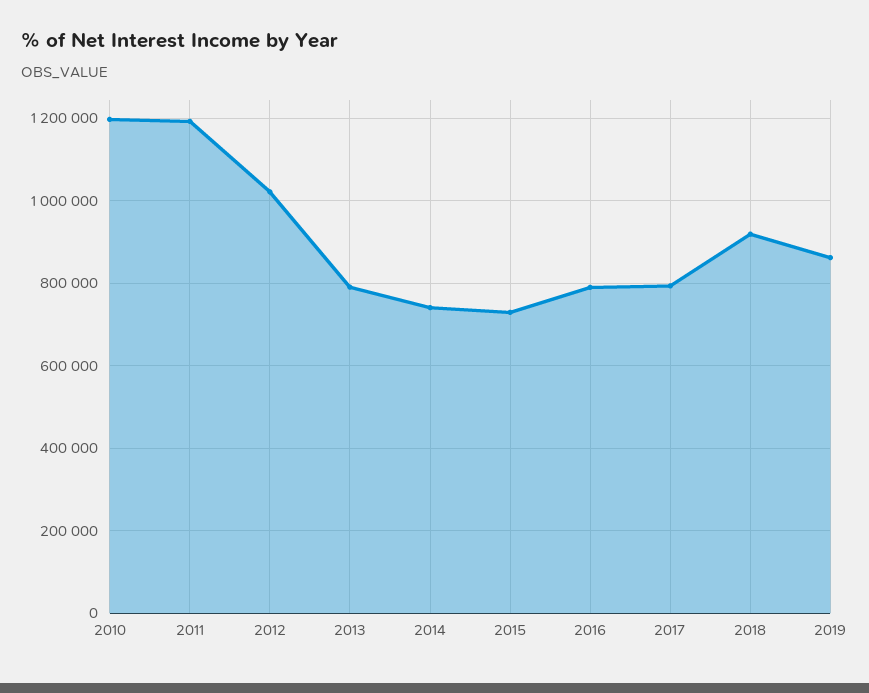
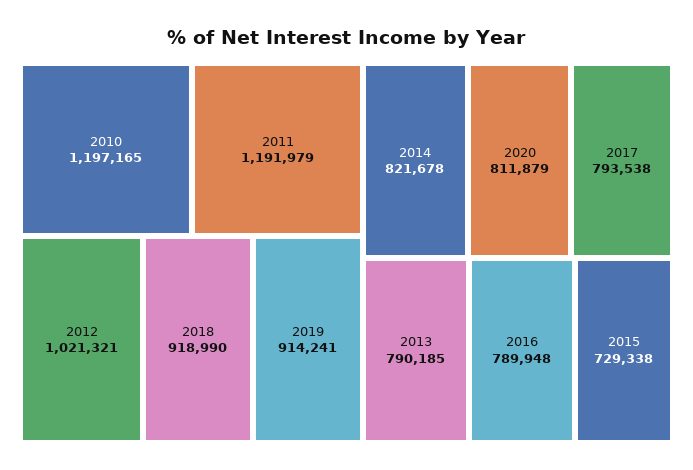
2014: 740000 -> 821678
2019: 860000 -> 914241
2020: none -> 811879

